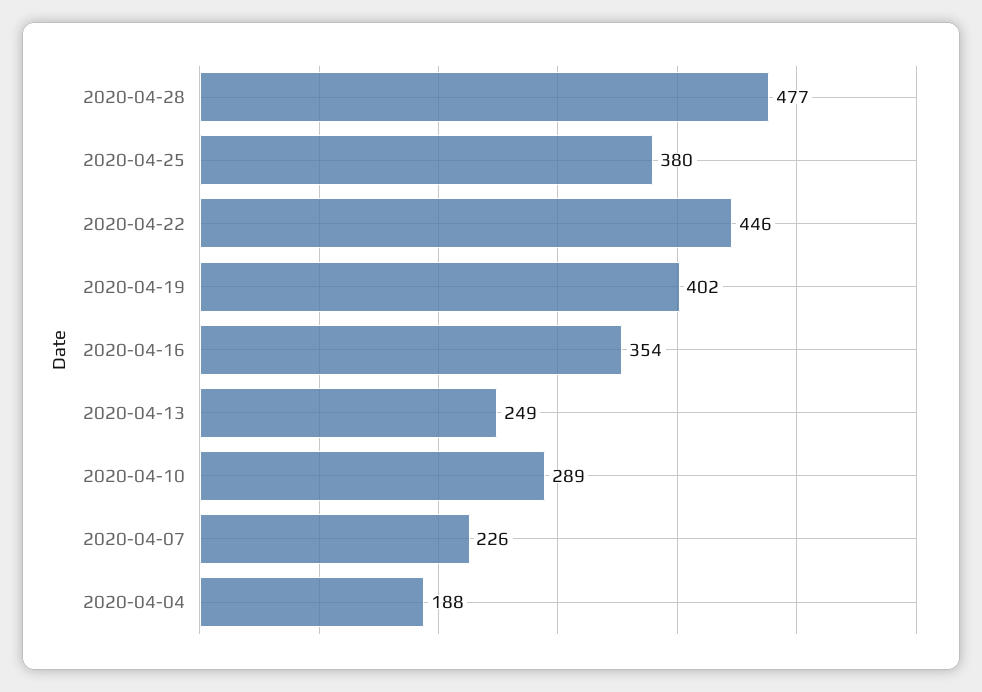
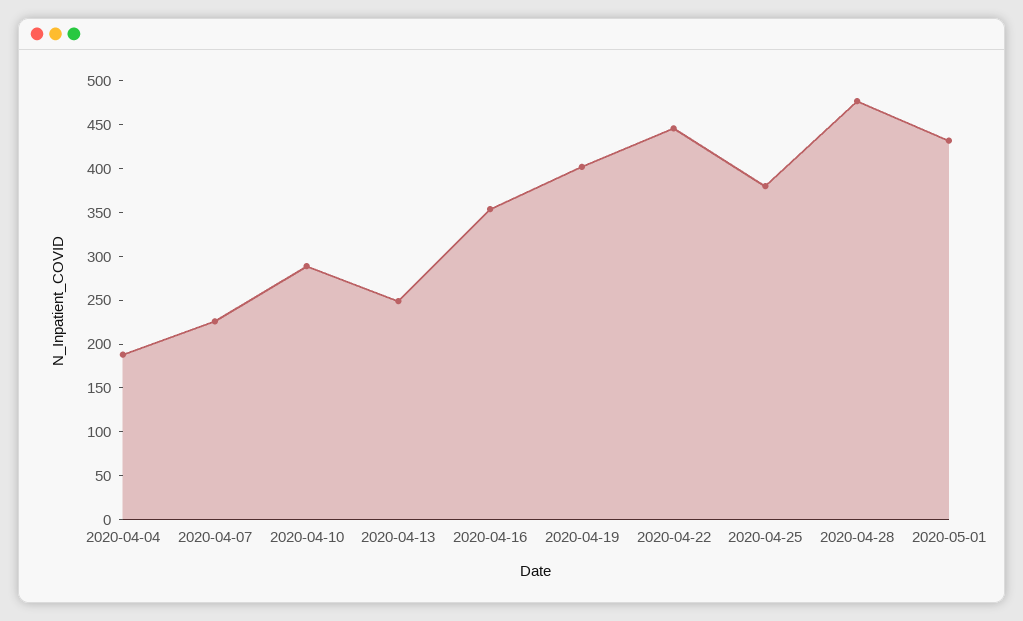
2020-05-01: none -> 430

